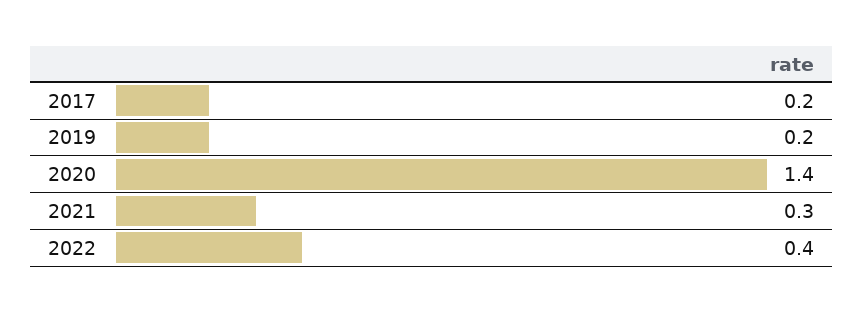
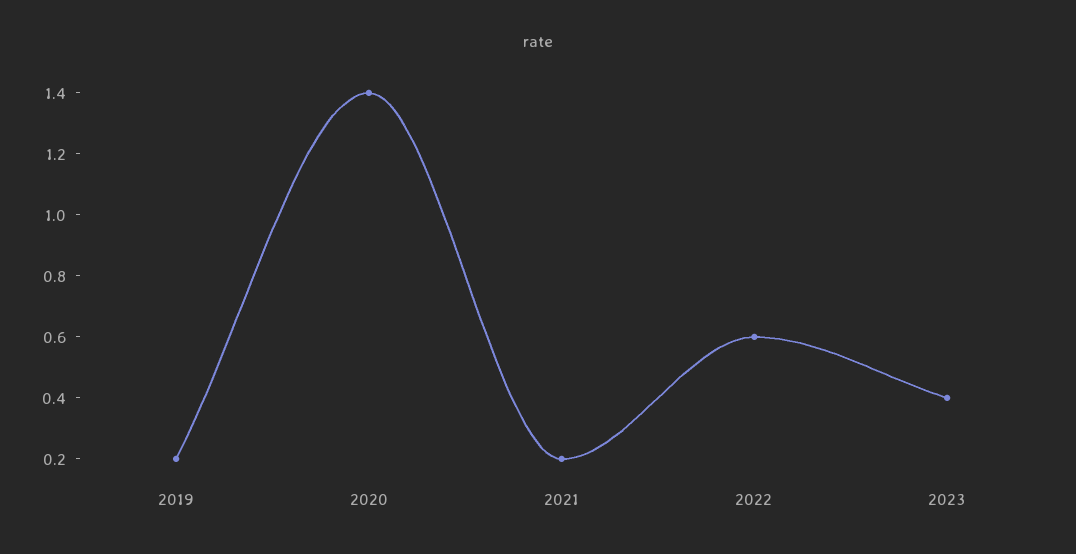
2017: 0.2 -> none
2021: 0.3 -> 0.2
2022: 0.4 -> 0.6
2023: none -> 0.4

